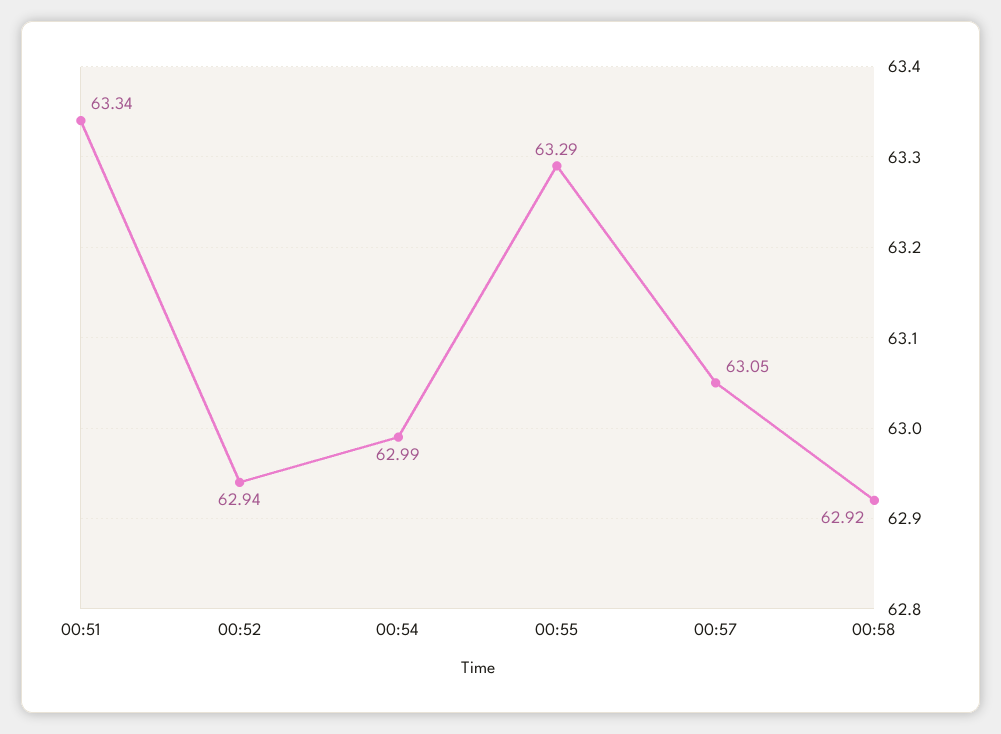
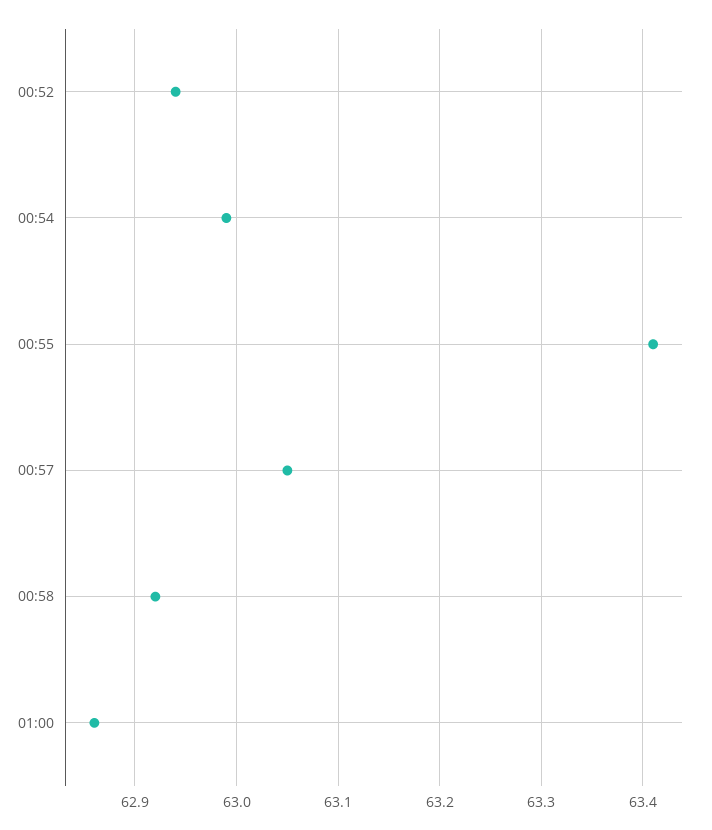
00:51: 63.34 -> none
00:55: 63.29 -> 63.41
01:00: none -> 62.86

